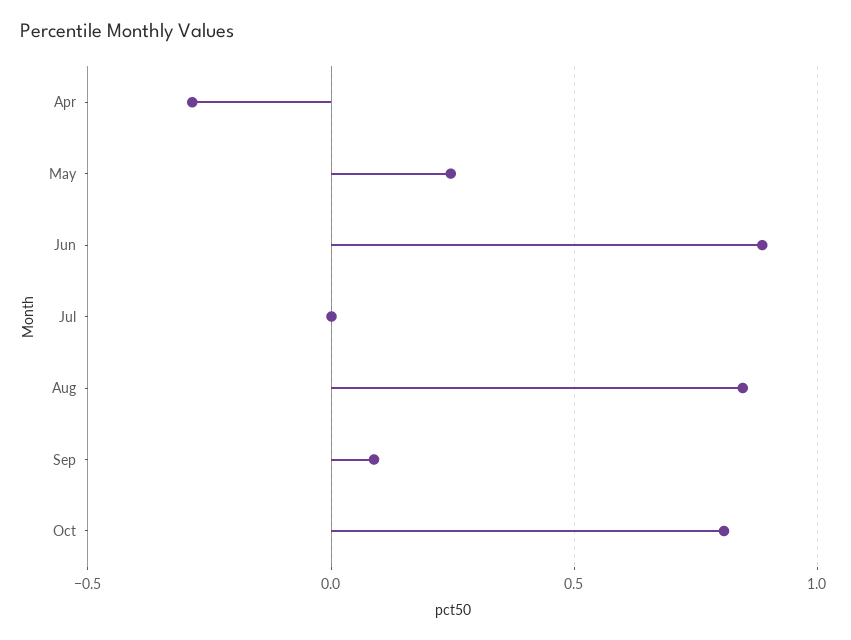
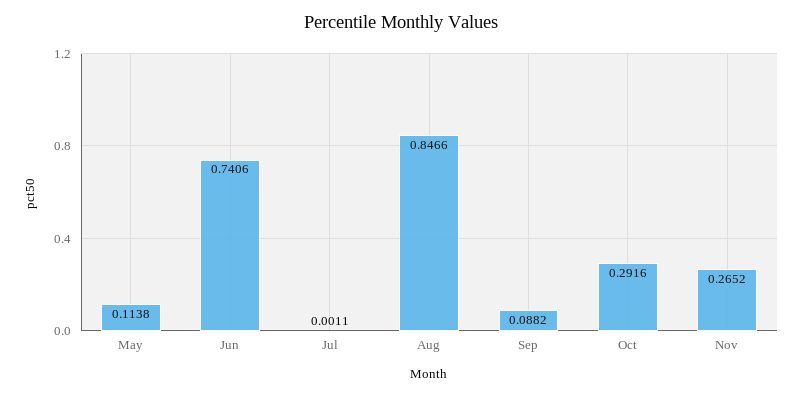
Apr: -0.3 -> none
May: 0.25 -> 0.1138
Jun: 0.9 -> 0.7406
Oct: 0.8 -> 0.2916
Nov: none -> 0.2652

